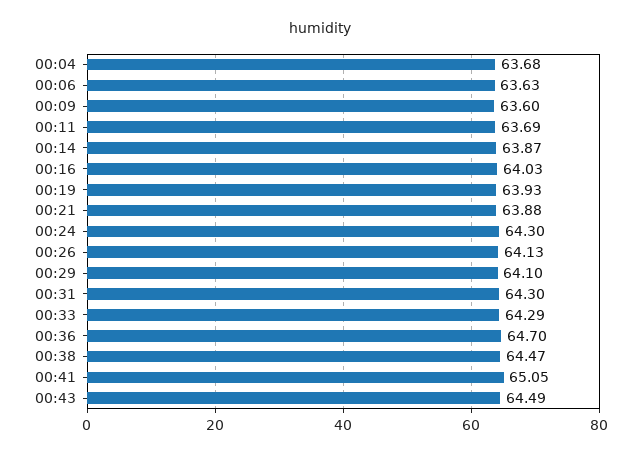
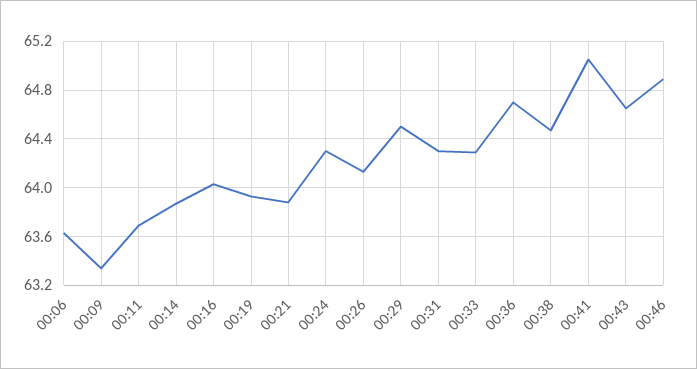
00:04: 63.68 -> none
00:09: 63.6 -> 63.35
00:29: 64.1 -> 64.5
00:43: 64.49 -> 64.65
00:46: none -> 64.9

